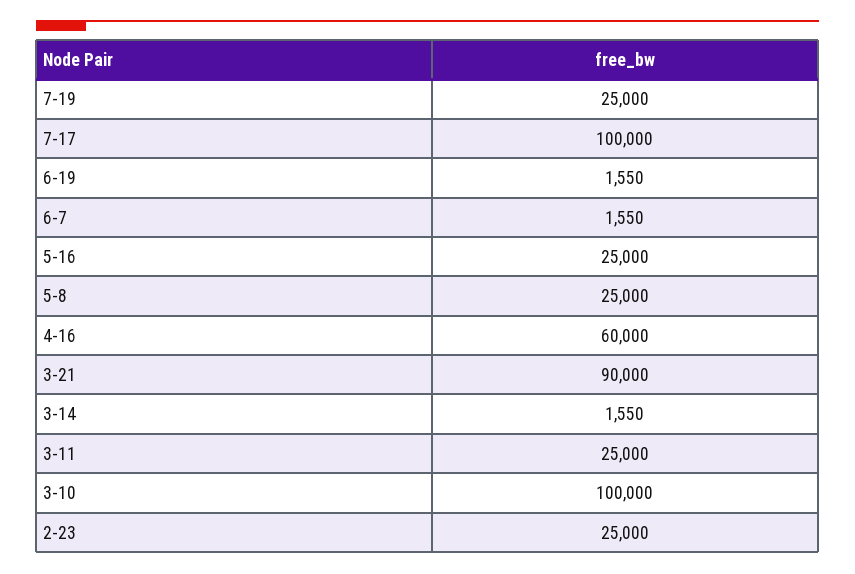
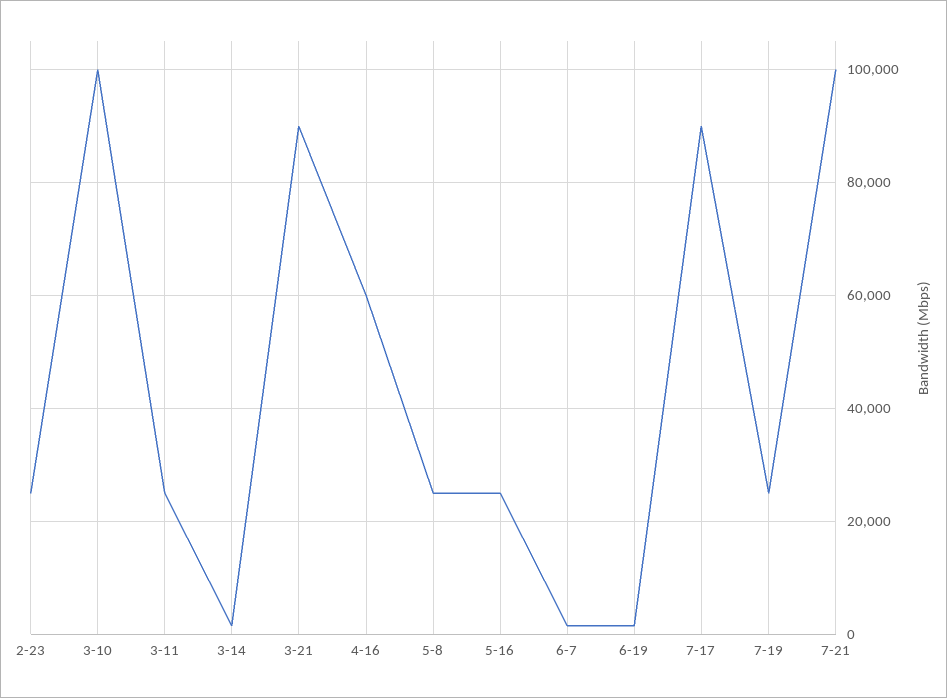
7-17: 100000 -> 90000
7-21: none -> 100000

